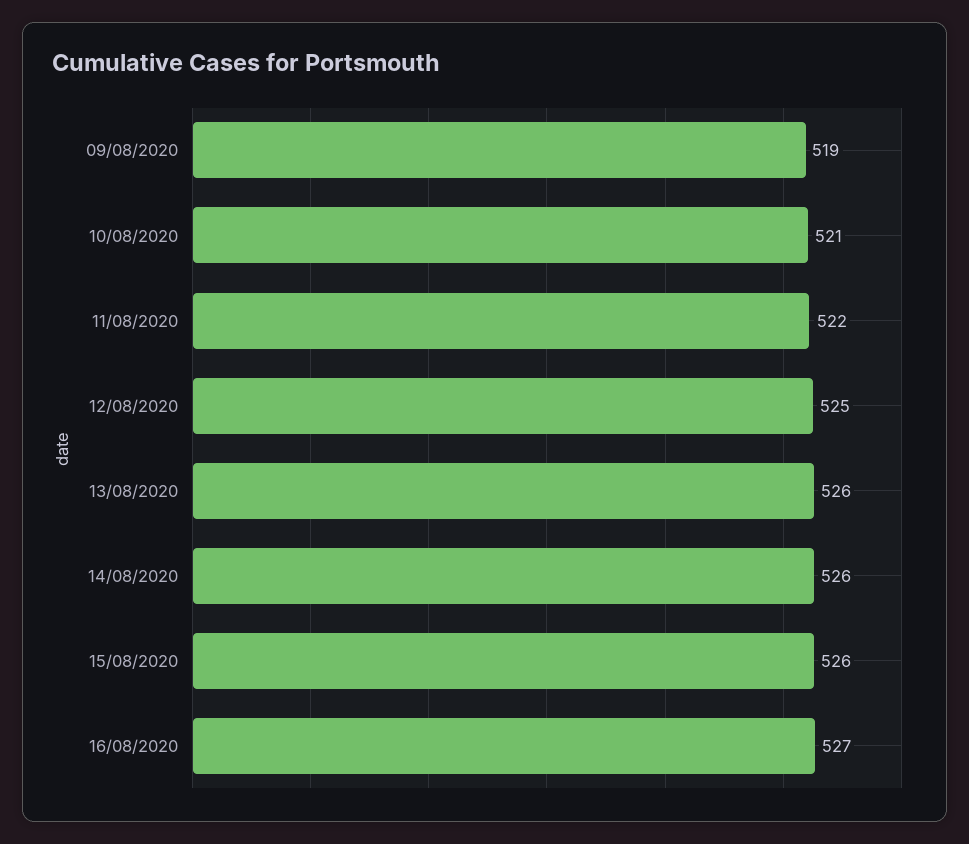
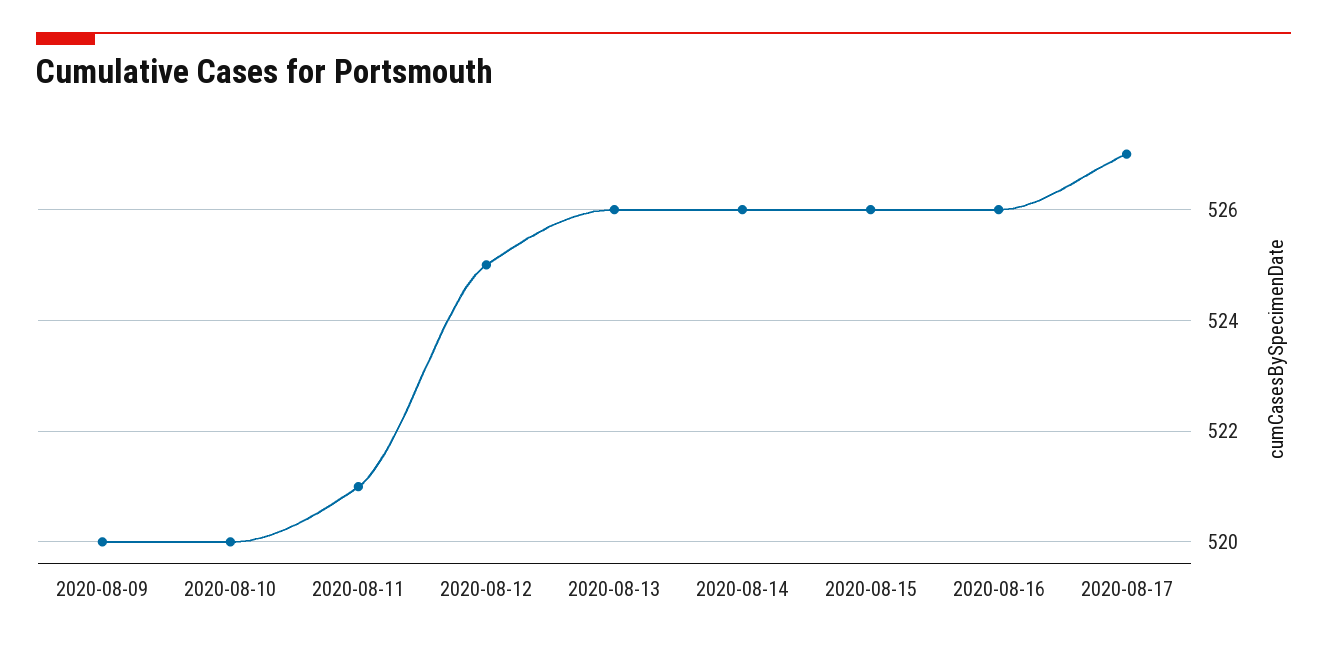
09/08/2020: 519 -> 520
10/08/2020: 521 -> 520
11/08/2020: 522 -> 521
16/08/2020: 527 -> 526
2020-08-17: none -> 527

